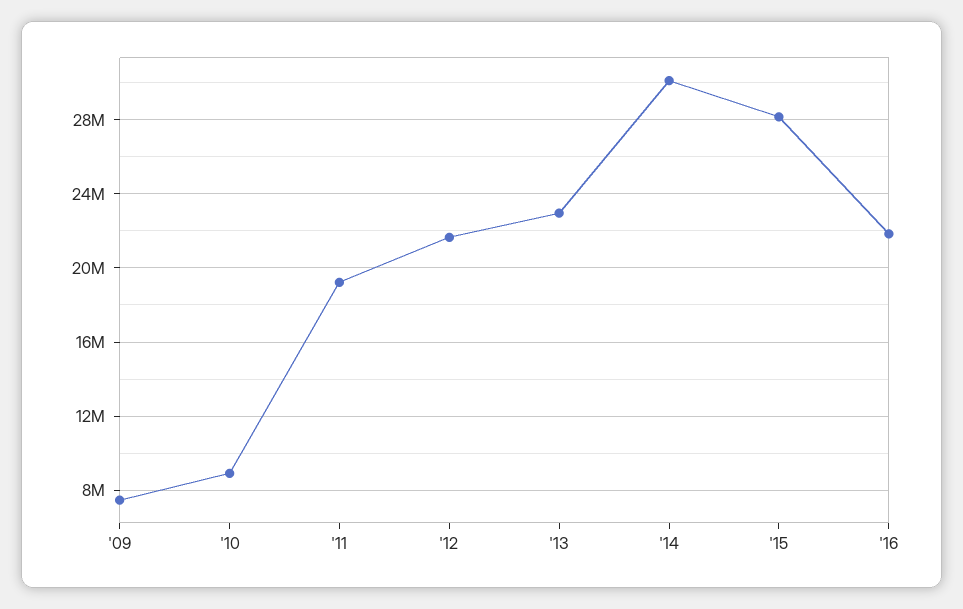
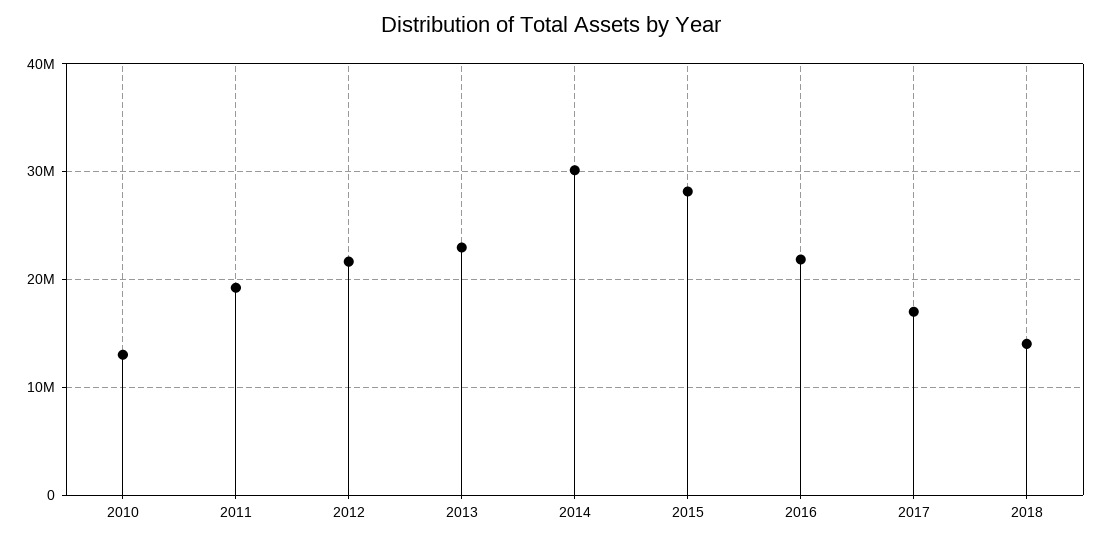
'09: 7500000 -> none
'10: 9000000 -> 13000000
2017: none -> 17000000
2018: none -> 14000000

